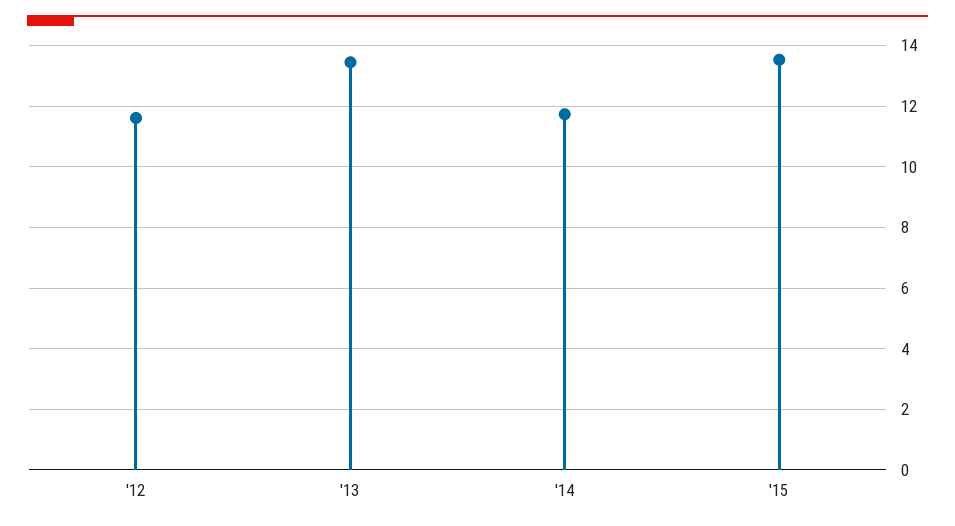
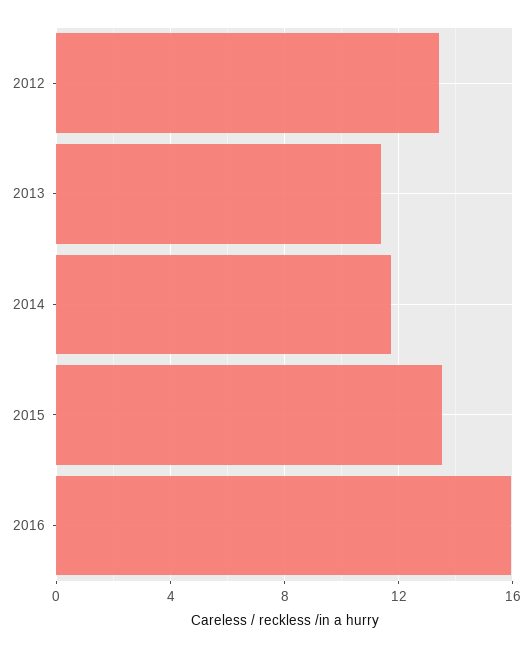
'12: 11.6 -> 13.5
'13: 13.4 -> 11.5
2016: none -> 16

